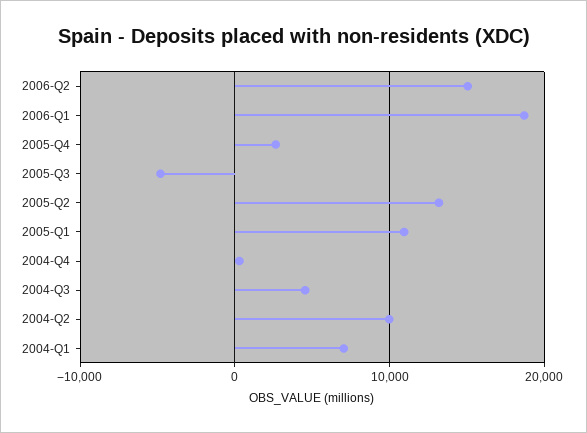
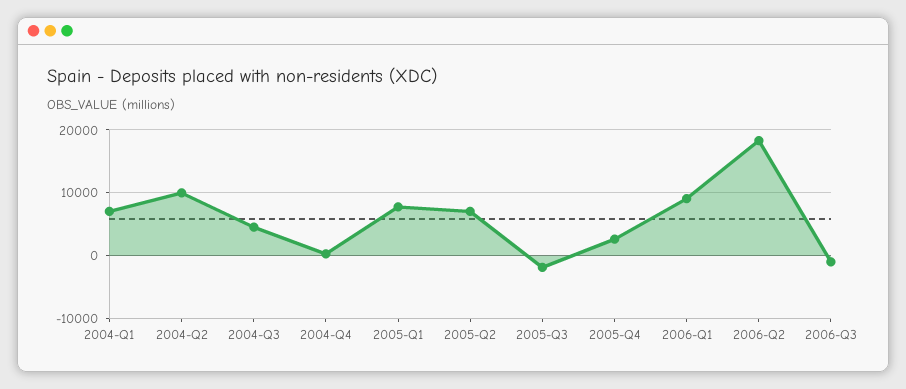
2006-Q2: 15000 -> 18000
2006-Q1: 19000 -> 9000
2005-Q3: -5000 -> -2000
2005-Q2: 13000 -> 7000
2005-Q1: 11000 -> 8000
2006-Q3: none -> -1000

